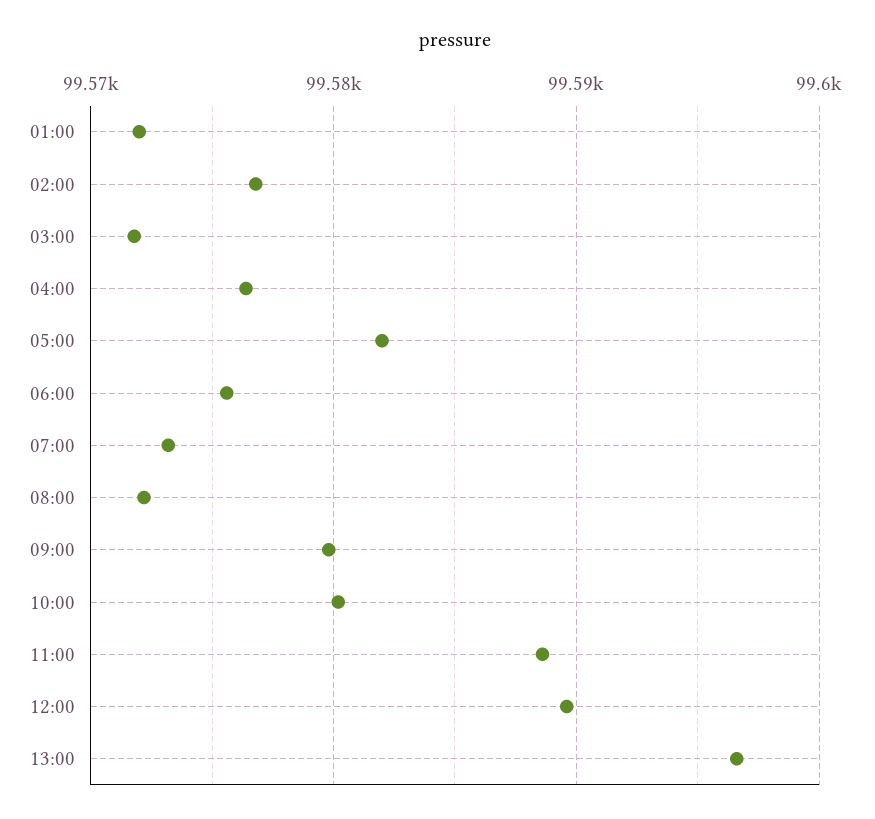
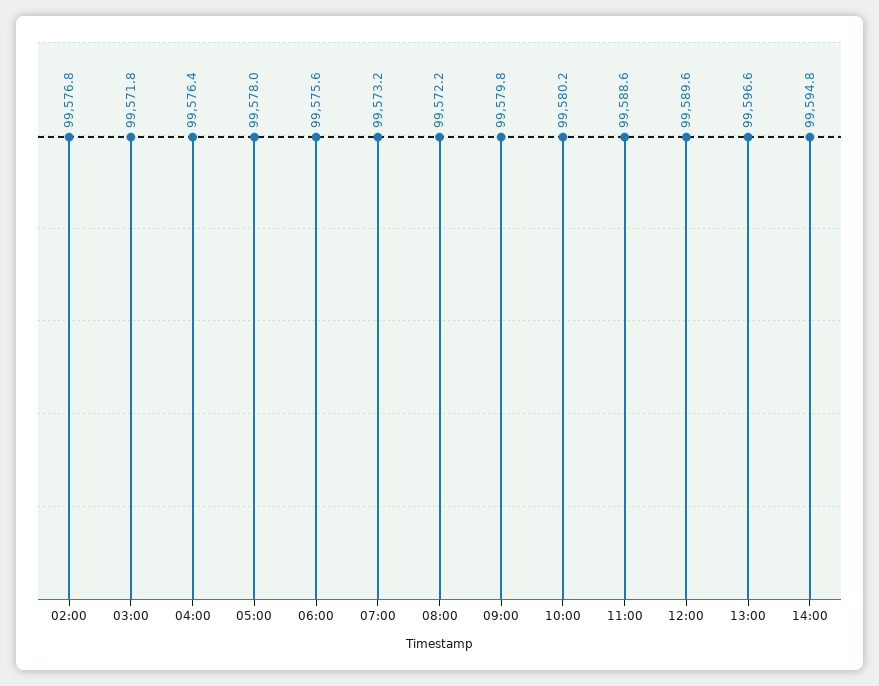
01:00: 99572 -> none
05:00: 99582 -> 99578
14:00: none -> 99594.8

